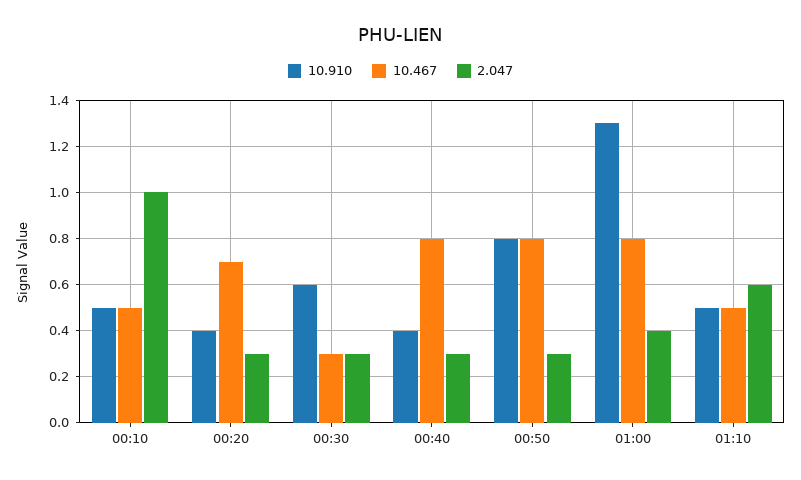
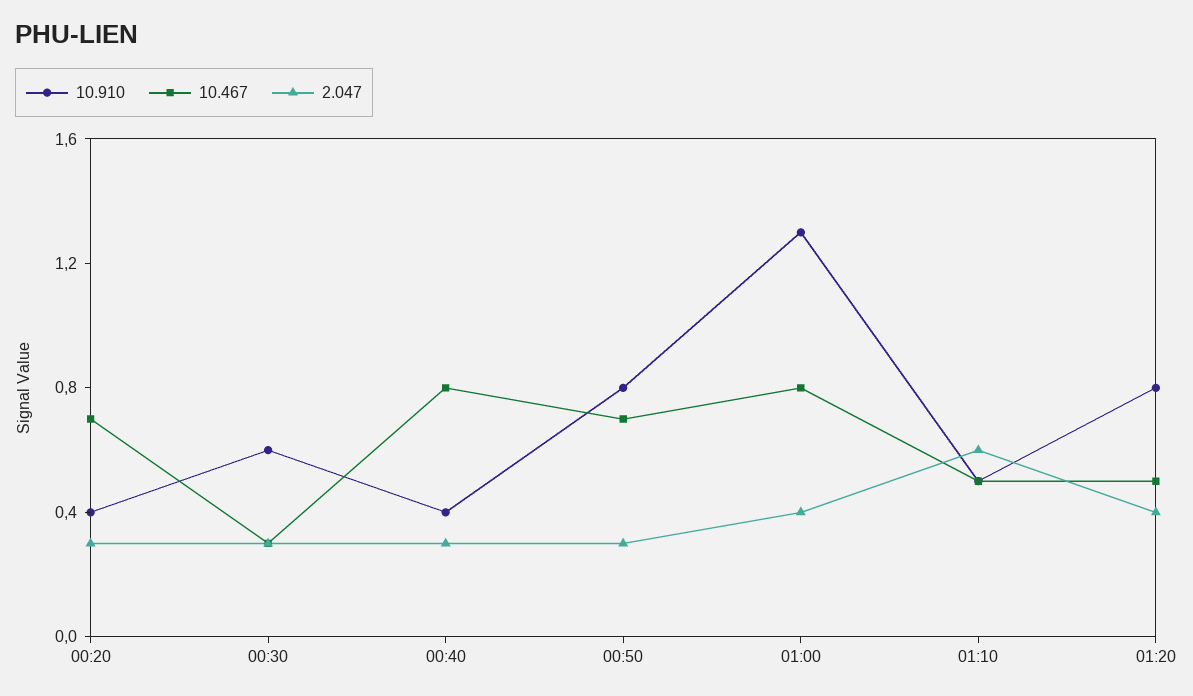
10.910, 00:10: 0.5 -> none
10.467, 00:10: 0.5 -> none
2.047, 00:10: 1 -> none
10.467, 00:50: 0.8 -> 0.7
10.910, 01:20: none -> 0.8
10.467, 01:20: none -> 0.5
2.047, 01:20: none -> 0.4

